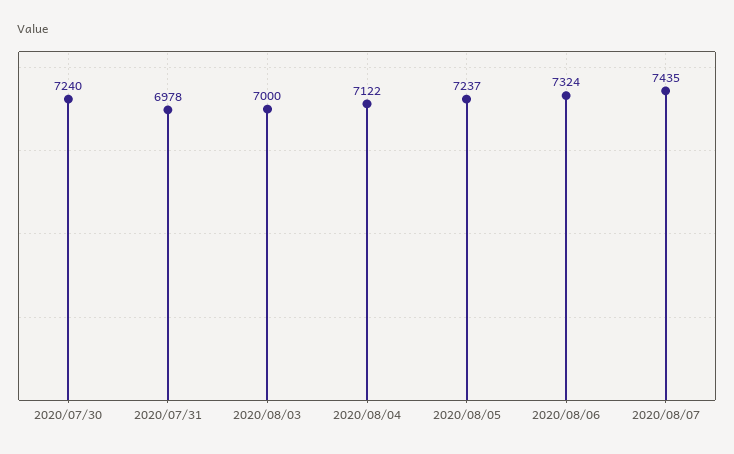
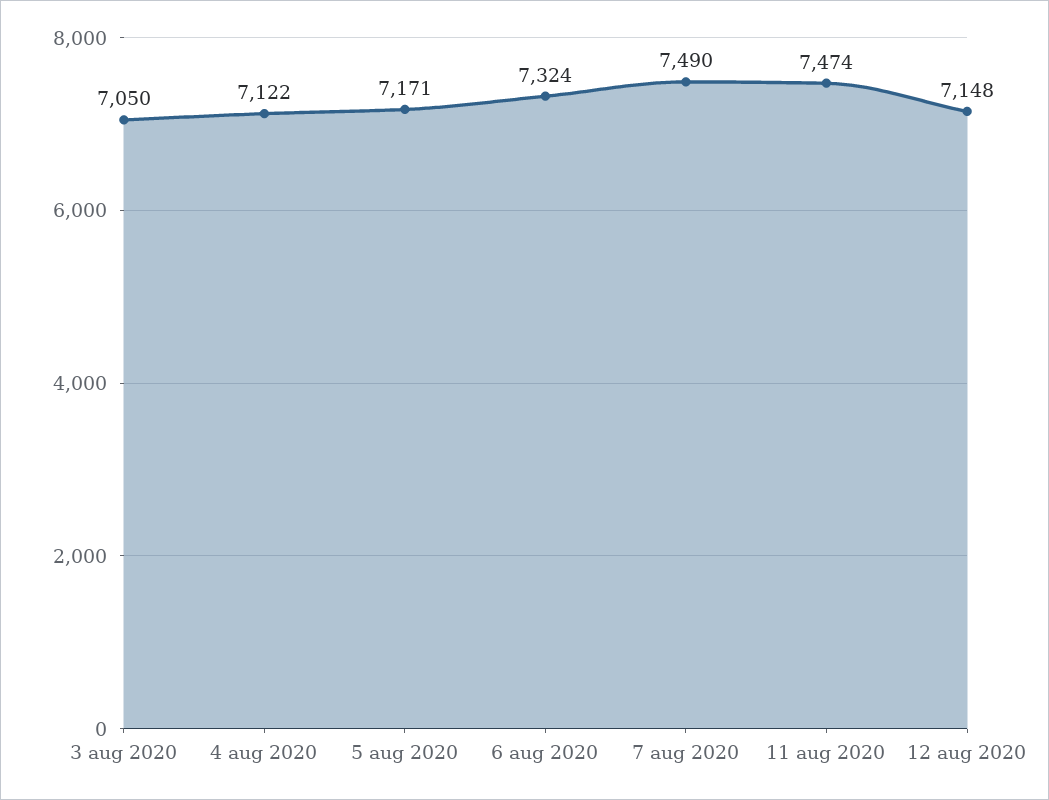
2020/07/30: 7240 -> none
2020/07/31: 6978 -> none
2020/08/03: 7000 -> 7050
2020/08/05: 7237 -> 7171
2020/08/07: 7435 -> 7490
11 aug 2020: none -> 7474
12 aug 2020: none -> 7148

